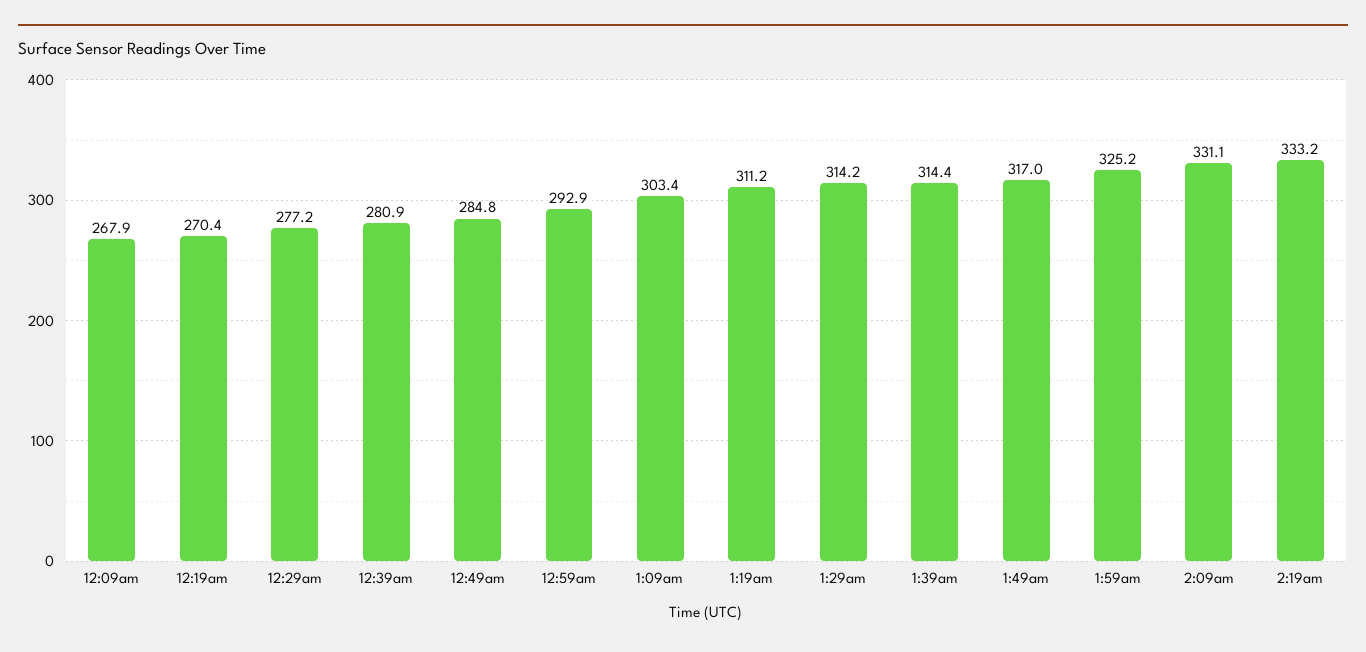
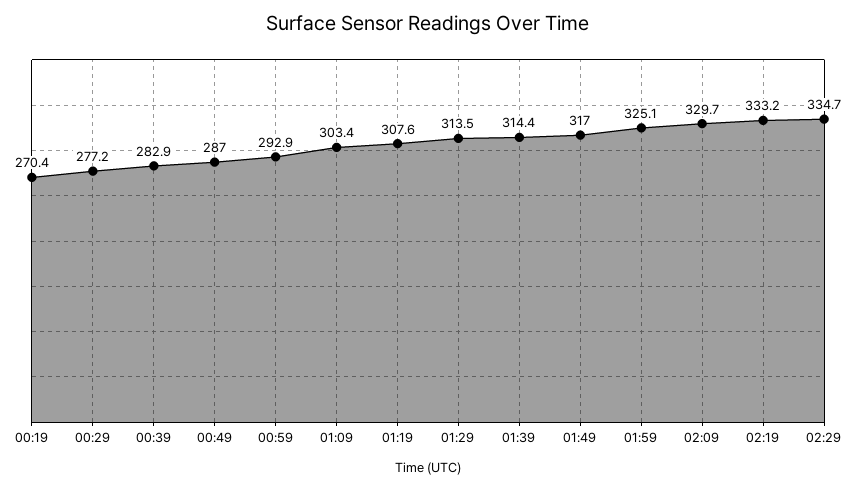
12:09am: 267.9 -> none
12:39am: 280.9 -> 282.9
12:49am: 284.8 -> 287
1:19am: 311.2 -> 307.6
1:29am: 314.2 -> 313.5
1:59am: 325.2 -> 325.1
2:09am: 331.1 -> 329.7
02:29: none -> 334.7

